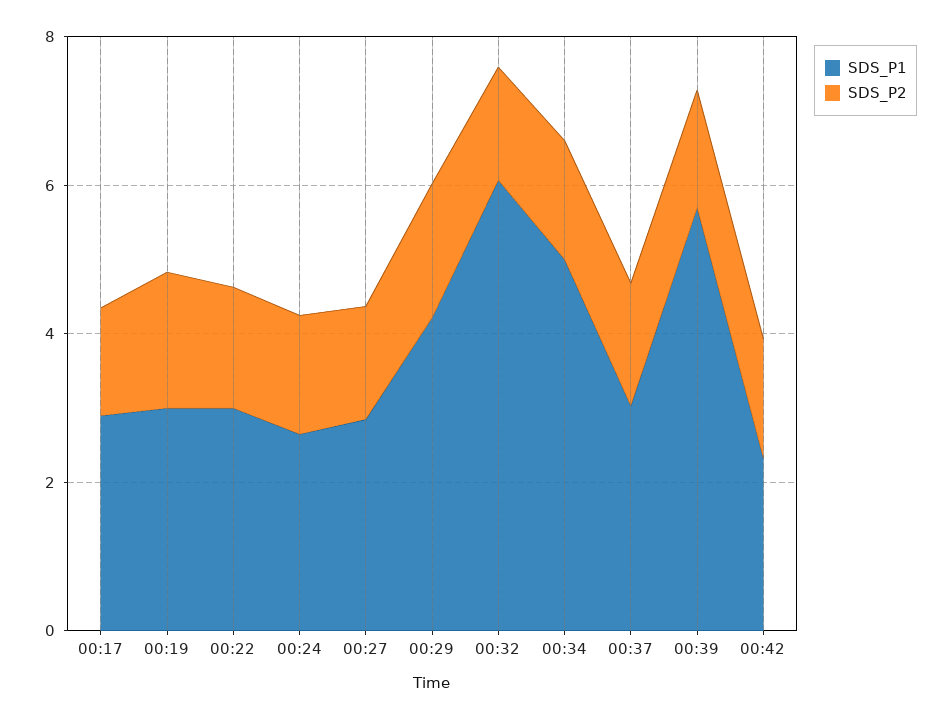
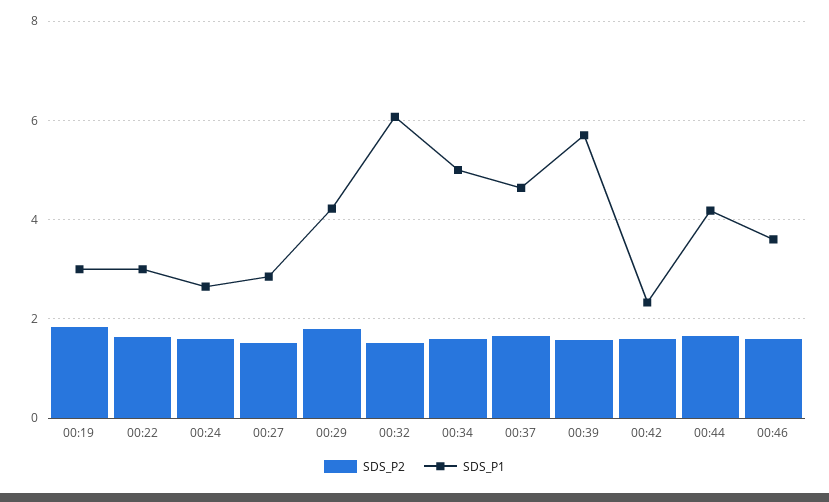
SDS_P1, 00:17: 3 -> none
SDS_P2, 00:17: 1.5 -> none
SDS_P1, 00:37: 3 -> 4.6
SDS_P2, 00:44: none -> 1.6
SDS_P1, 00:44: none -> 4.2
SDS_P2, 00:46: none -> 1.6
SDS_P1, 00:46: none -> 3.6

